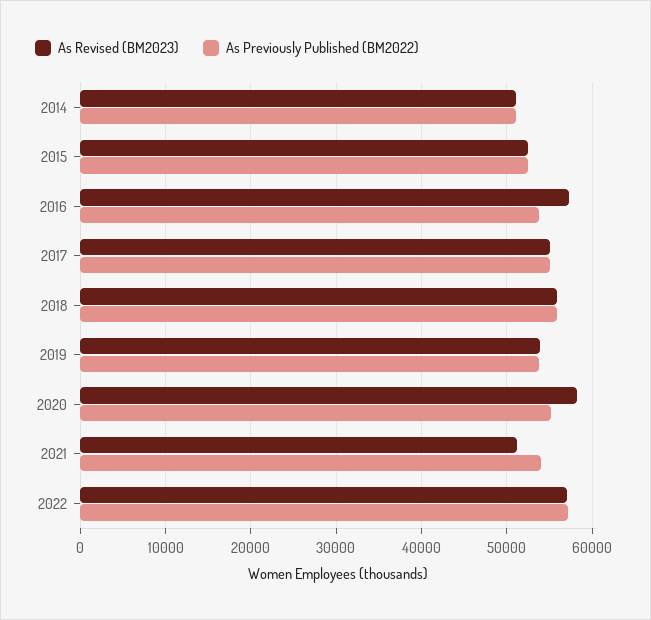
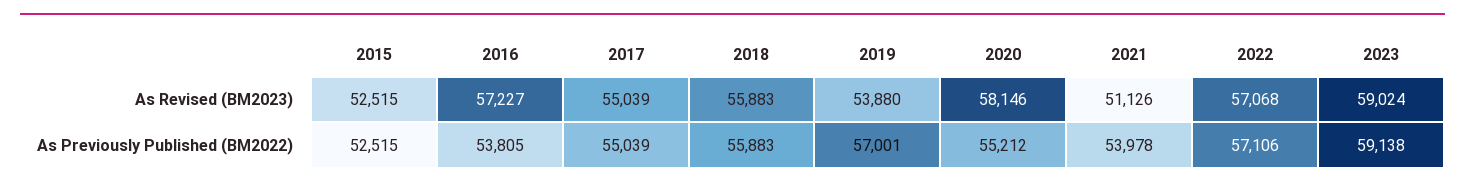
As Revised (BM2023), 2014: 51000 -> none
As Previously Published (BM2022), 2014: 51000 -> none
As Previously Published (BM2022), 2019: 54000 -> 57001
As Revised (BM2023), 2023: none -> 59024
As Previously Published (BM2022), 2023: none -> 59138

